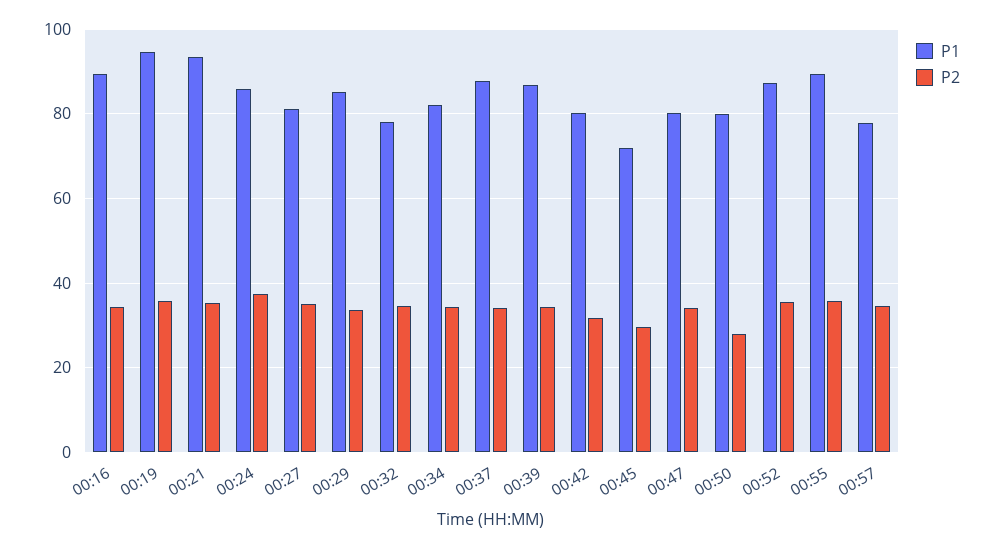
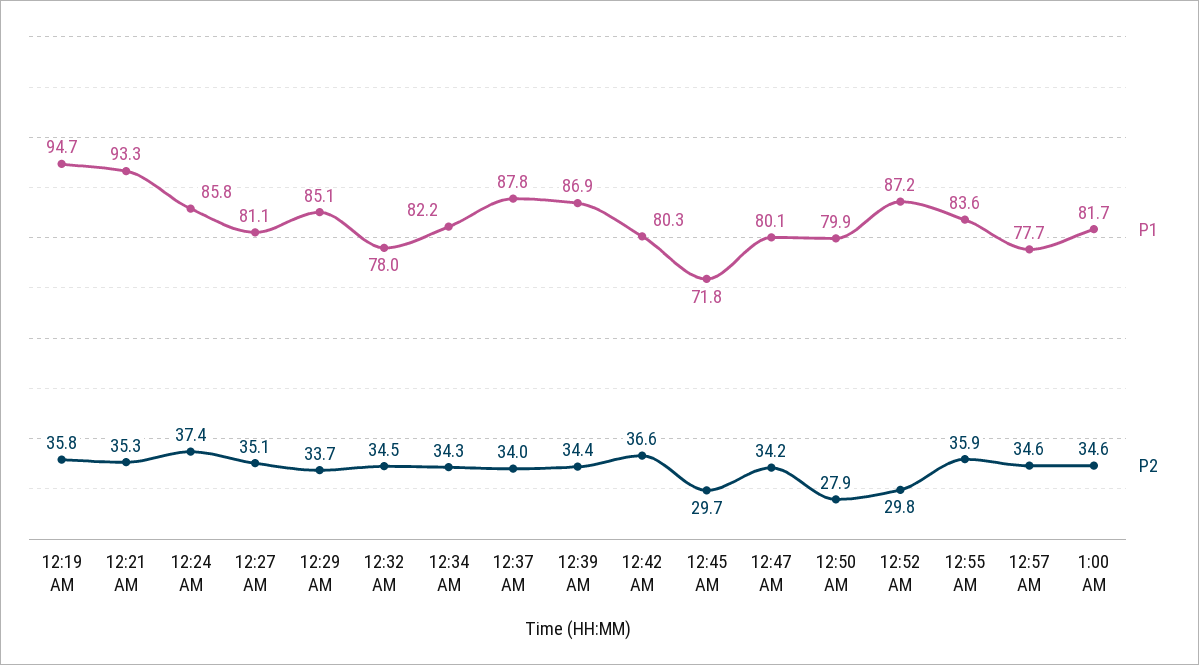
P1, 00:16: 90 -> none
P2, 00:16: 34 -> none
P2, 00:42: 32 -> 36.6
P2, 00:52: 36 -> 29.8
P1, 00:55: 90 -> 83.6
P1, 1:00 AM: none -> 81.7
P2, 1:00 AM: none -> 34.6

